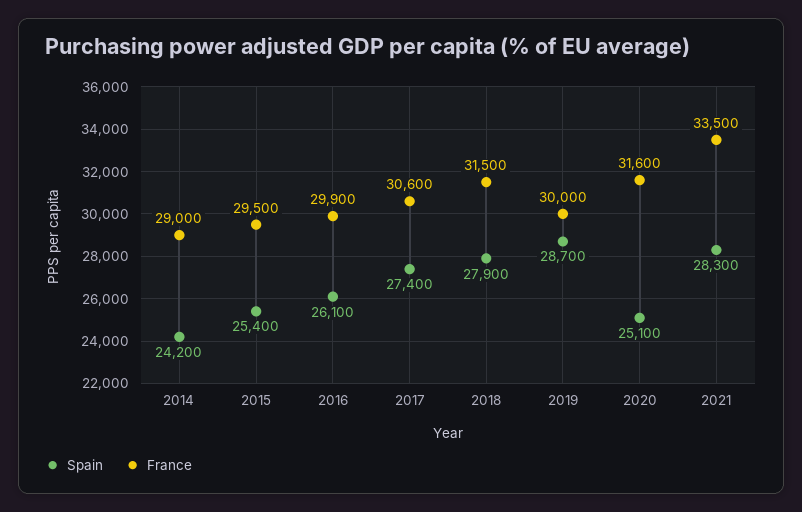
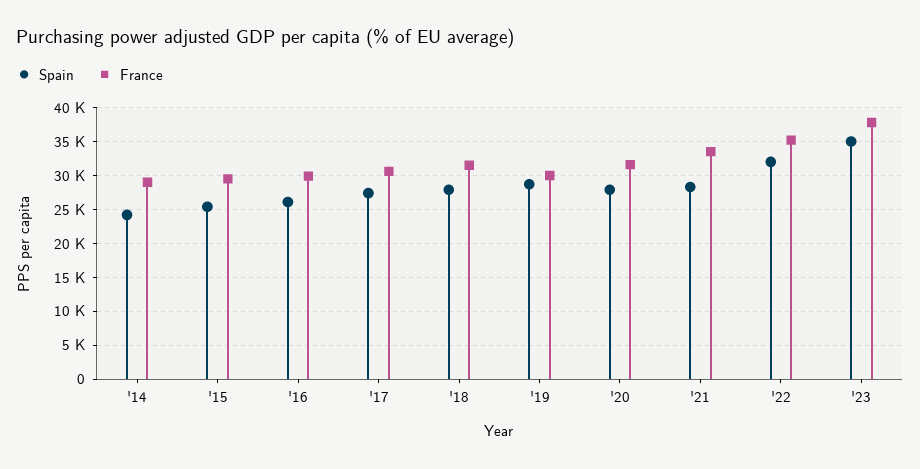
Spain, 2020: 25100 -> 28000
Spain, '22: none -> 32000
France, '22: none -> 35000
Spain, '23: none -> 35000
France, '23: none -> 38000

